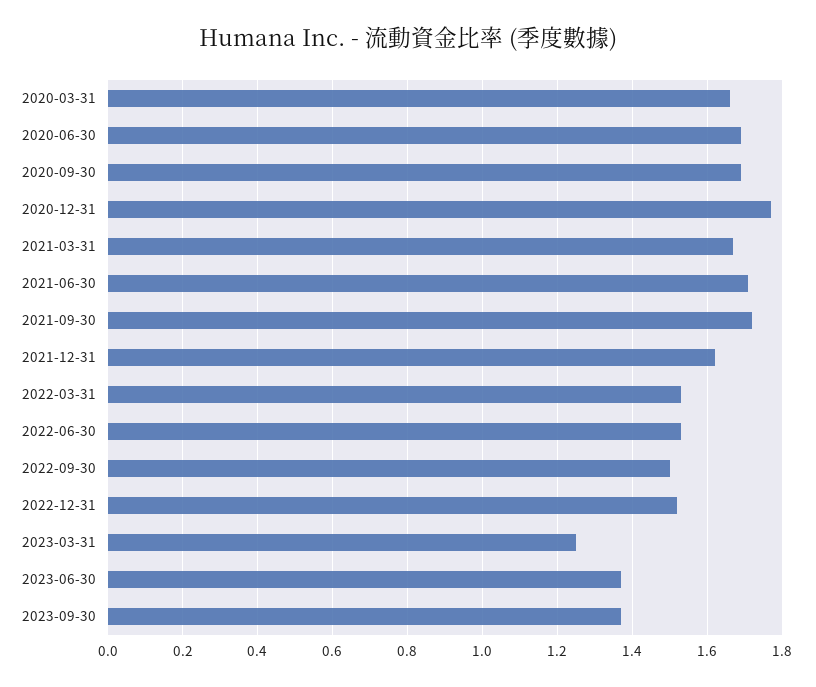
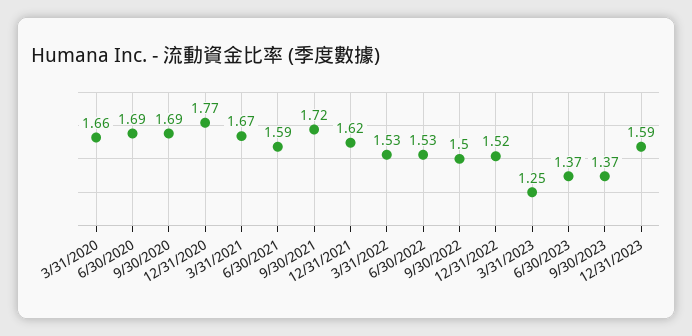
2021-06-30: 1.7 -> 1.59
12/31/2023: none -> 1.59

